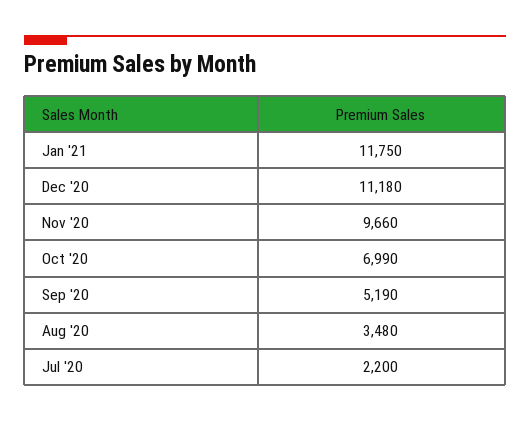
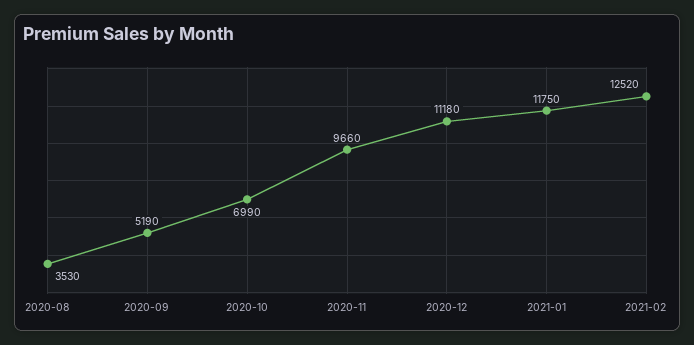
Aug '20: 3480 -> 3530
Jul '20: 2200 -> none
2021-02: none -> 12520

